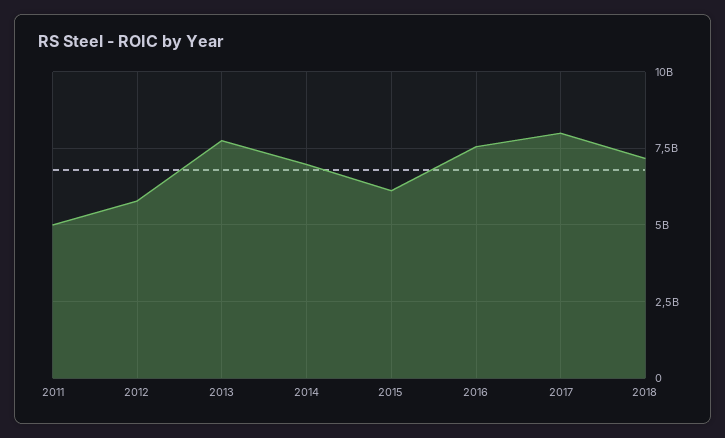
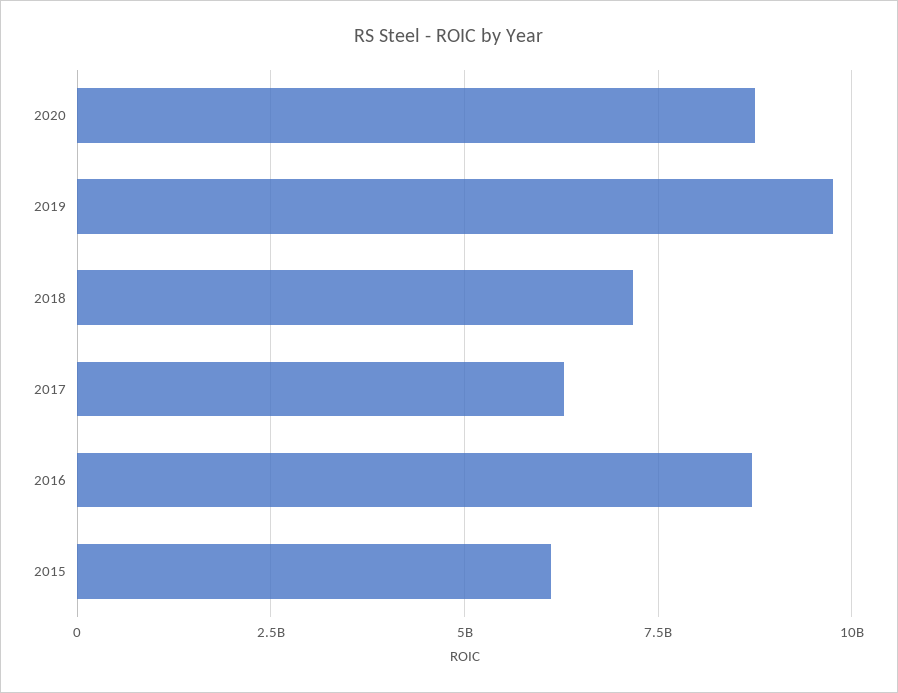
2011: 5000000000 -> none
2012: 5750000000 -> none
2013: 7750000000 -> none
2014: 7000000000 -> none
2016: 7500000000 -> 8750000000
2017: 8000000000 -> 6250000000
2020: none -> 8750000000
2019: none -> 9750000000

